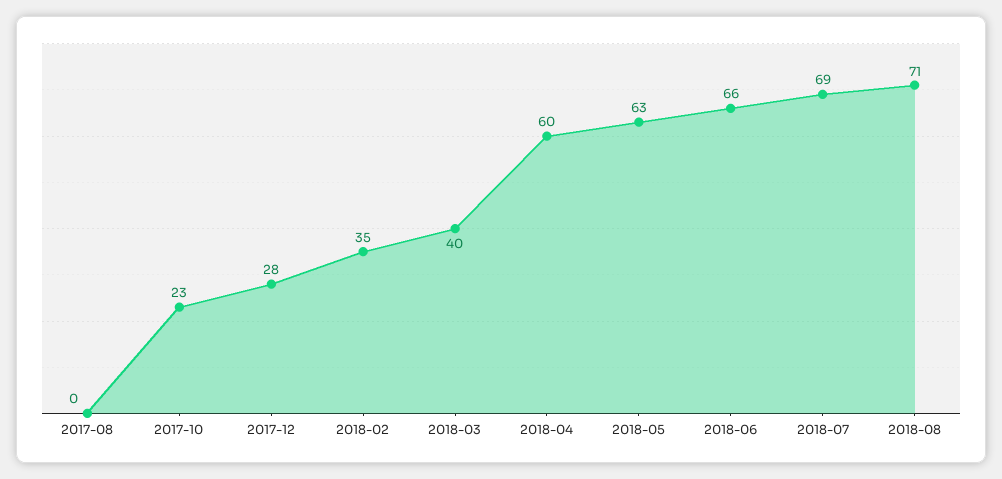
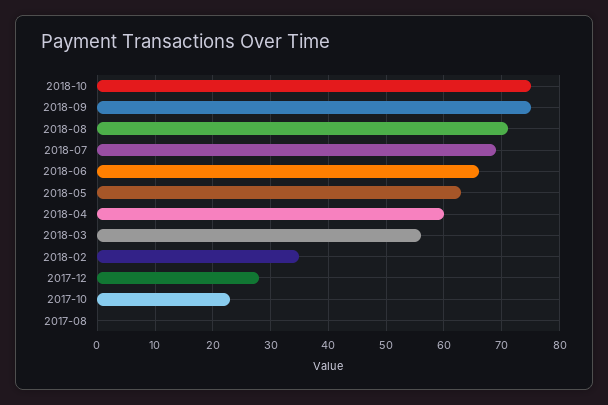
2018-03: 40 -> 55
2018-10: none -> 75
2018-09: none -> 75

